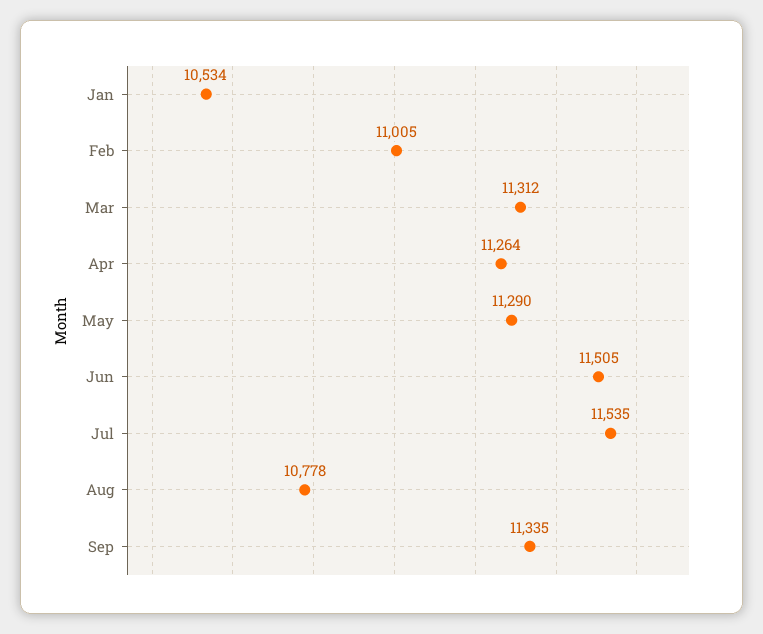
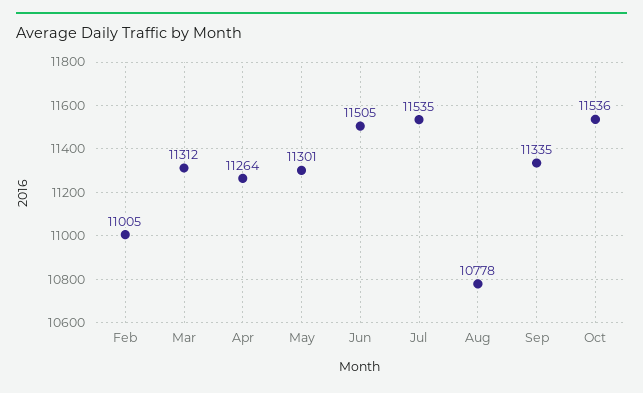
Jan: 10534 -> none
May: 11290 -> 11301
Oct: none -> 11536

